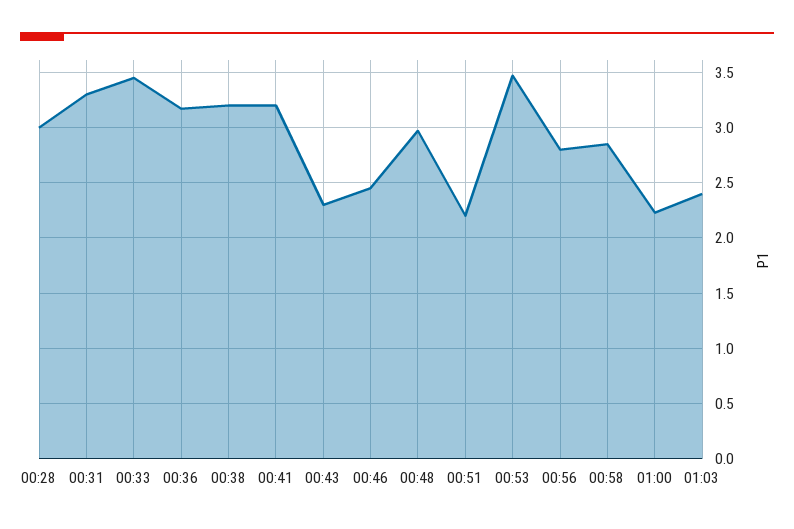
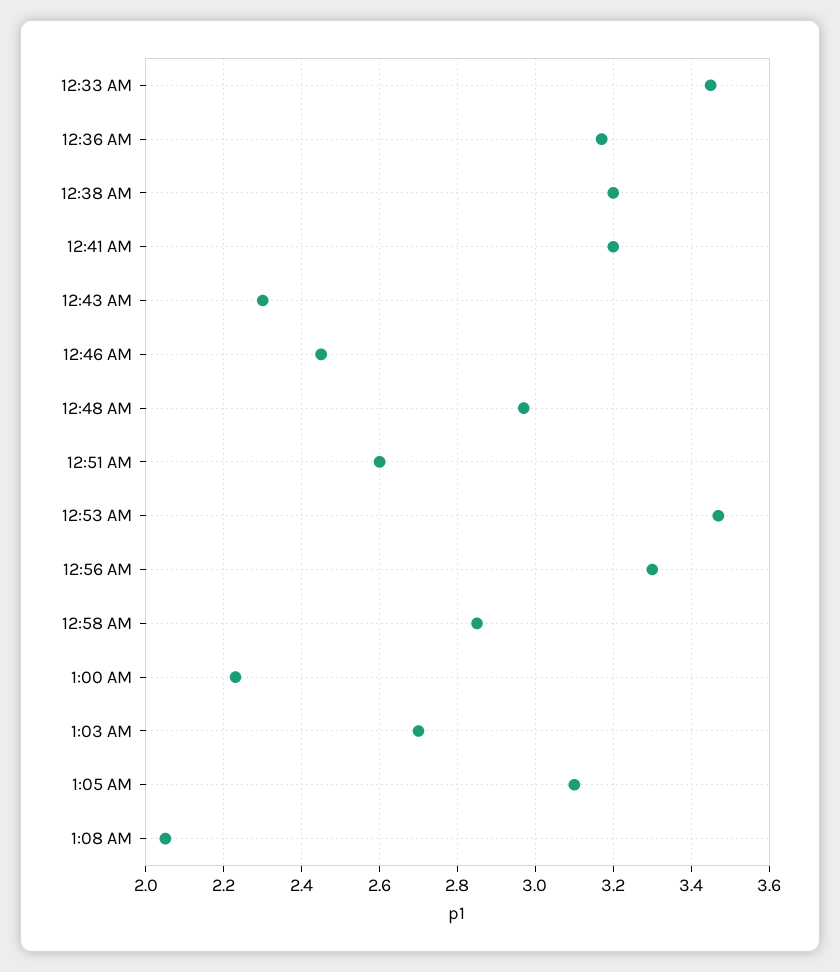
00:28: 3 -> none
00:31: 3.3 -> none
00:51: 2.2 -> 2.6
00:56: 2.8 -> 3.3
01:03: 2.4 -> 2.7
1:05 AM: none -> 3.1
1:08 AM: none -> 2.05

